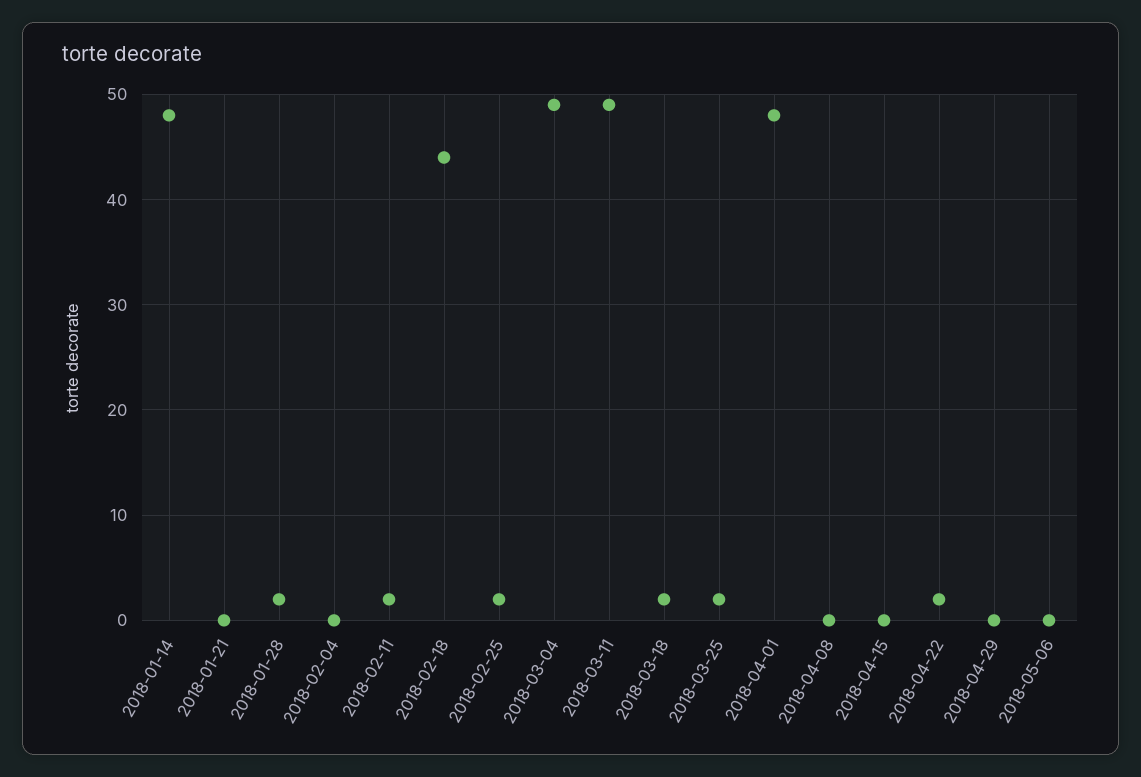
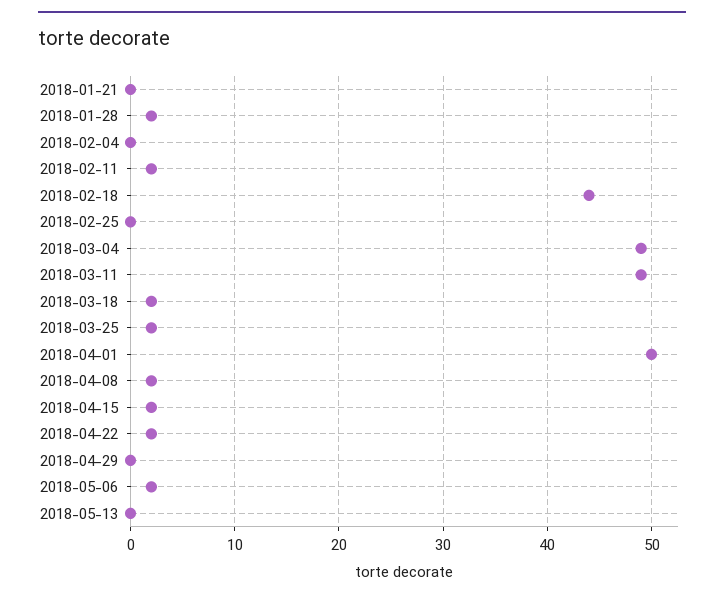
2018-01-14: 48 -> none
2018-02-25: 2 -> 0
2018-04-01: 48 -> 50
2018-04-08: 0 -> 2
2018-04-15: 0 -> 2
2018-05-06: 0 -> 2
2018-05-13: none -> 0

